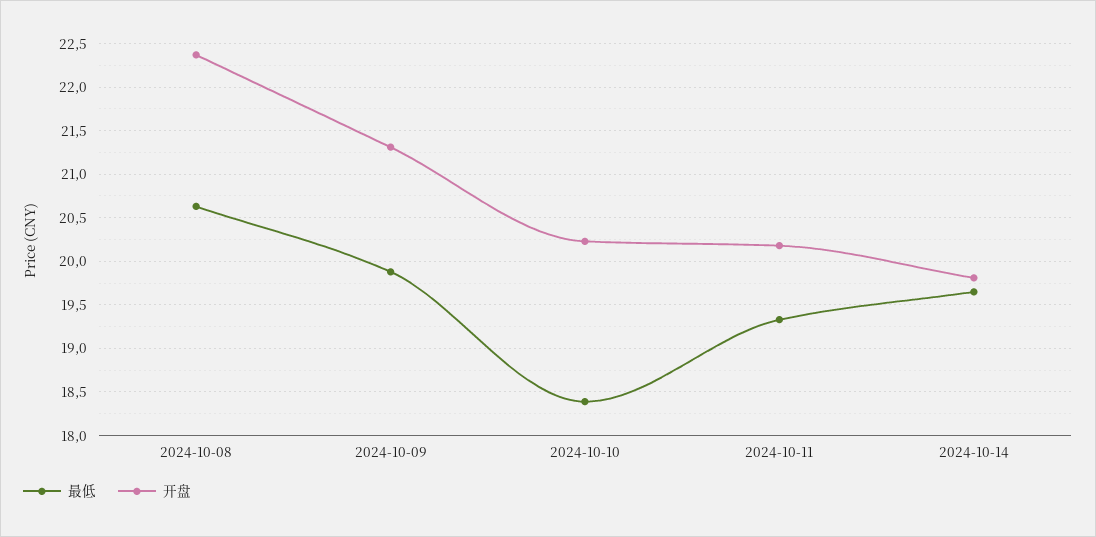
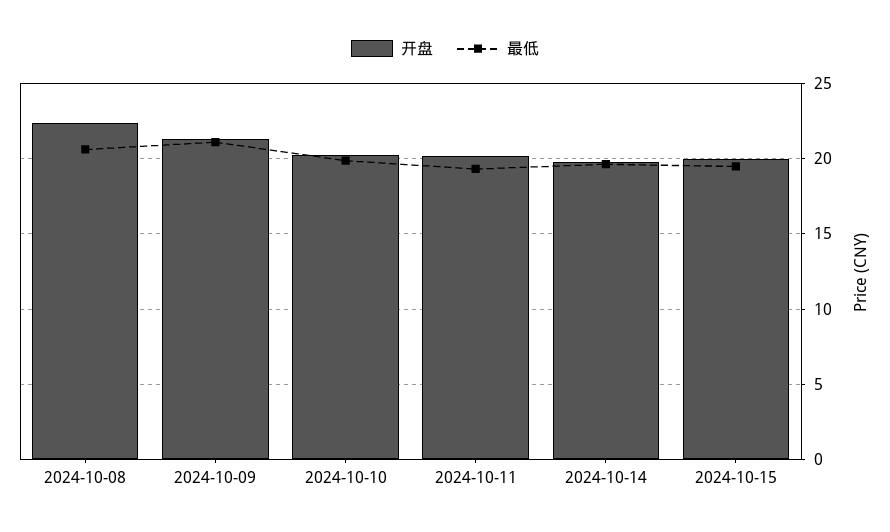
最低, 2024-10-09: 19.9 -> 21
最低, 2024-10-10: 18.4 -> 20
开盘, 2024-10-15: none -> 20
最低, 2024-10-15: none -> 19.5

